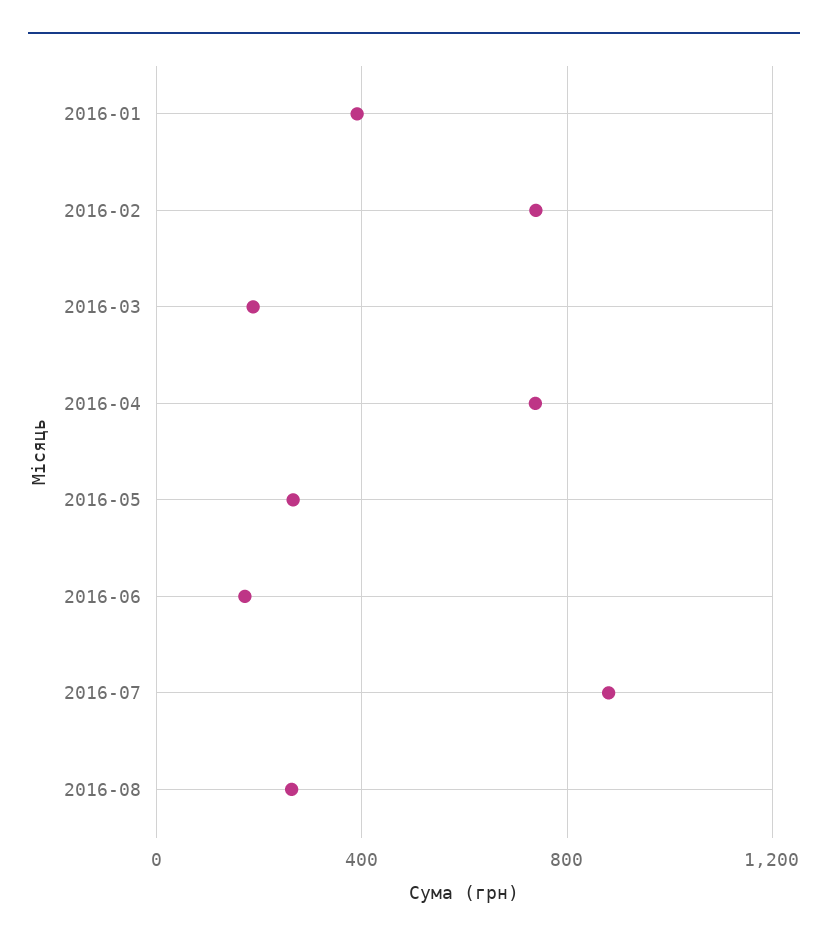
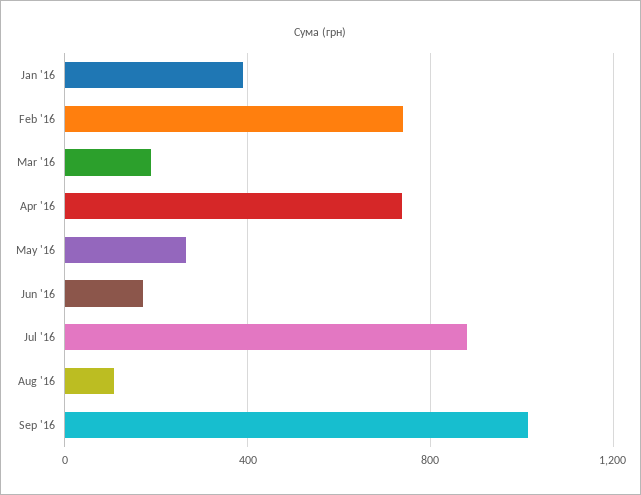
2016-08: 250 -> 100
Sep '16: none -> 1000

